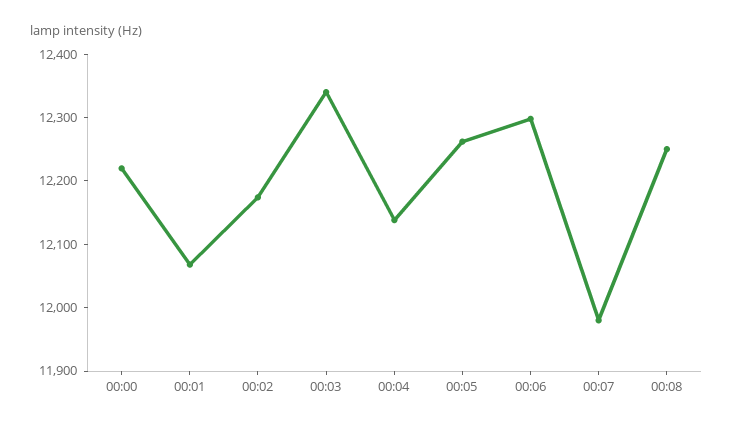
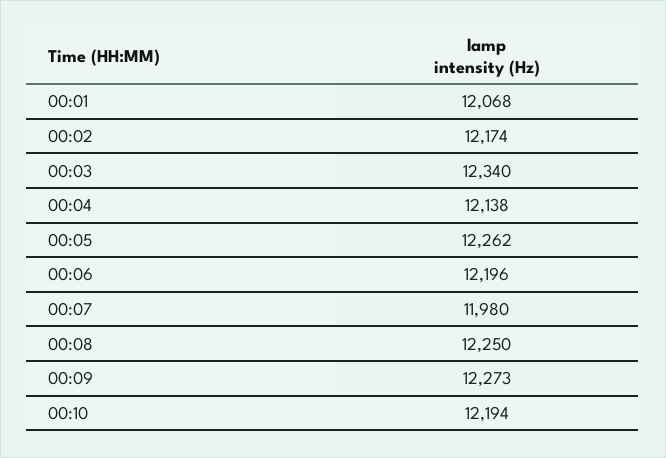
00:00: 12220 -> none
00:06: 12300 -> 12196
00:09: none -> 12273
00:10: none -> 12194

